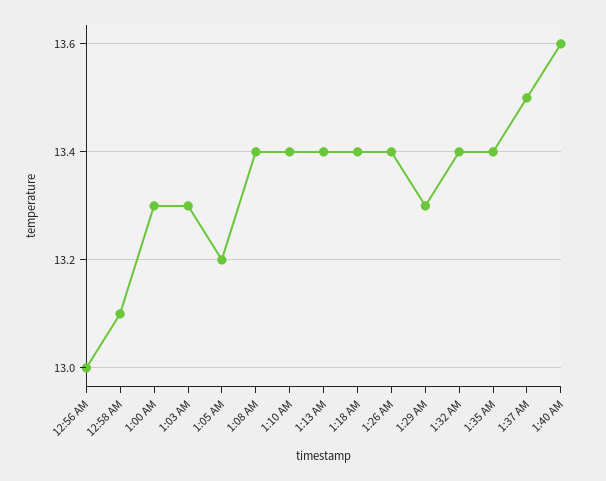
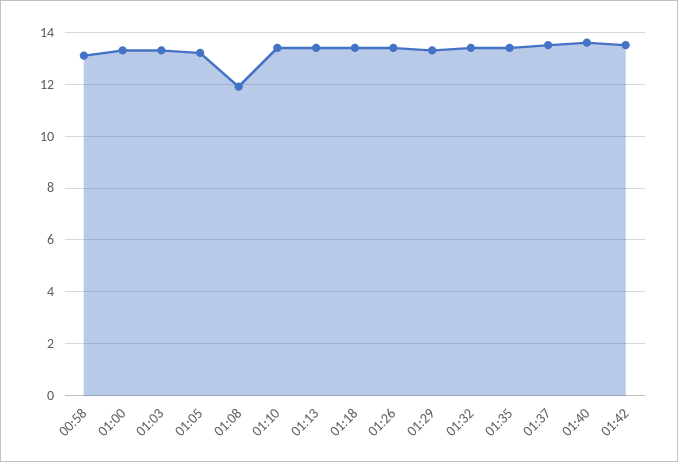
12:56 AM: 13 -> none
1:08 AM: 13.4 -> 12
01:42: none -> 13.5

